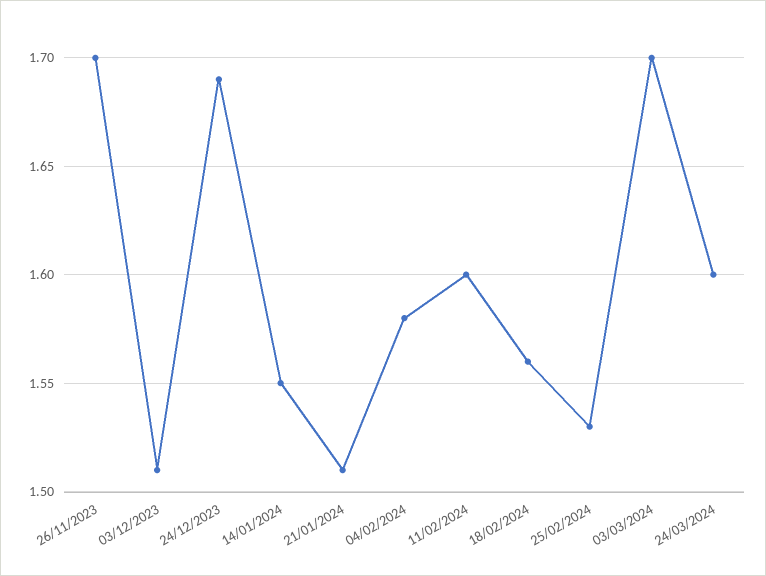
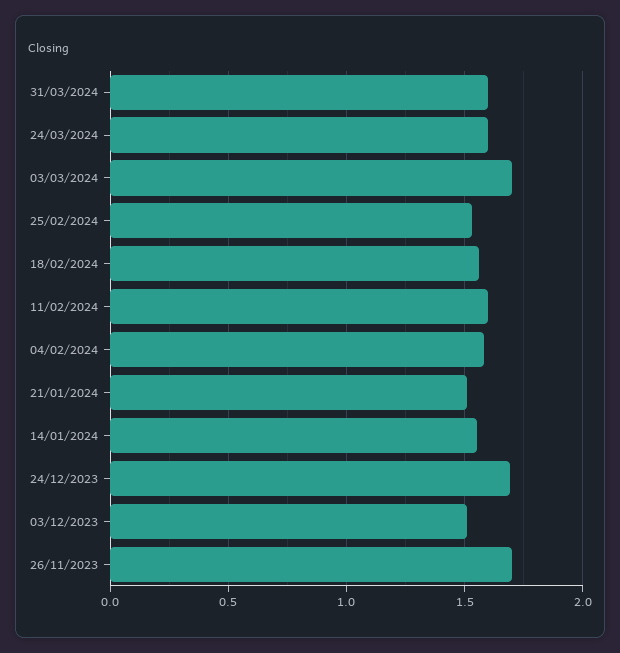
31/03/2024: none -> 1.6

